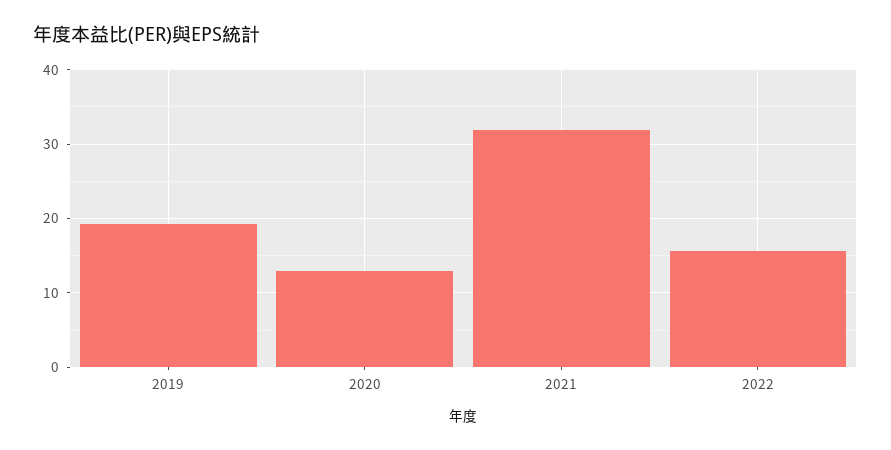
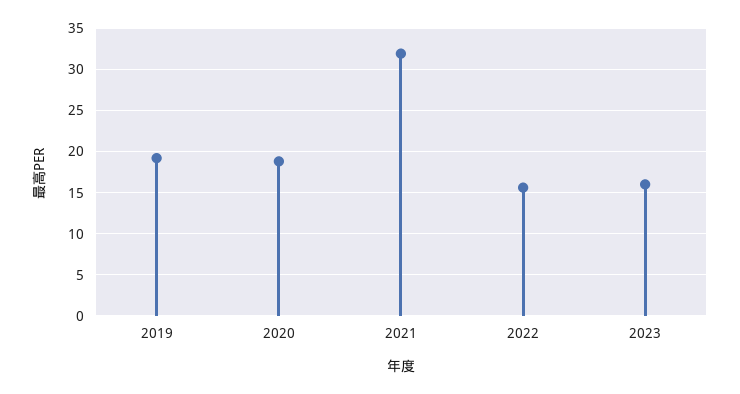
2020: 13 -> 19
2023: none -> 16

